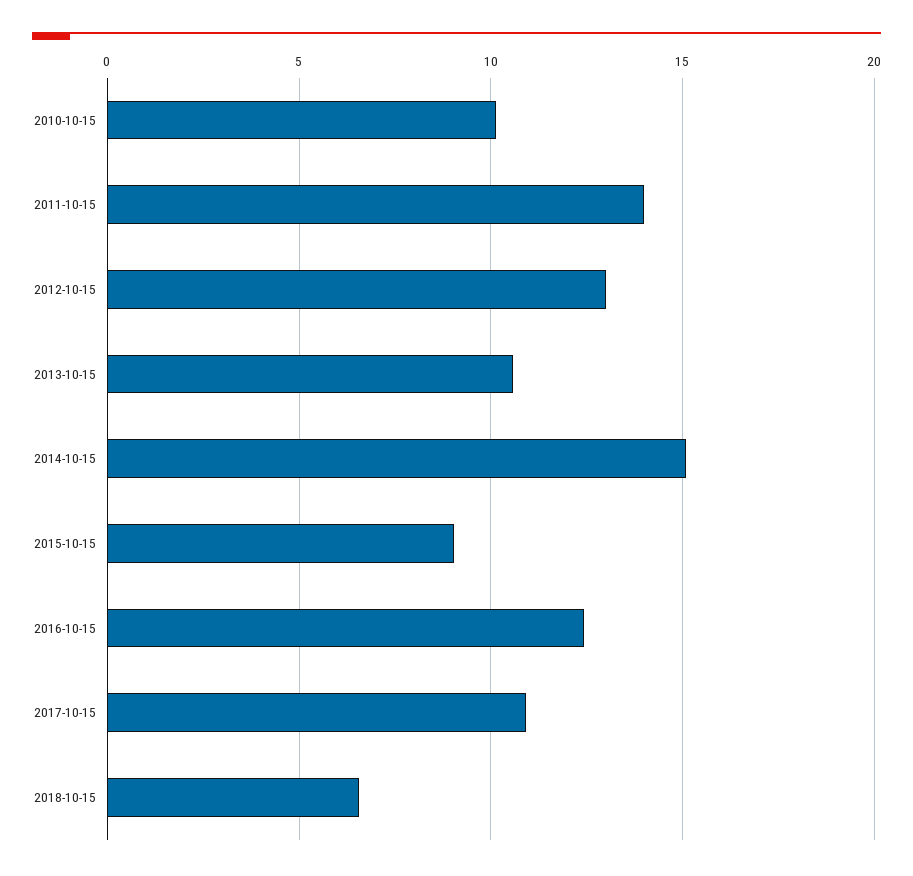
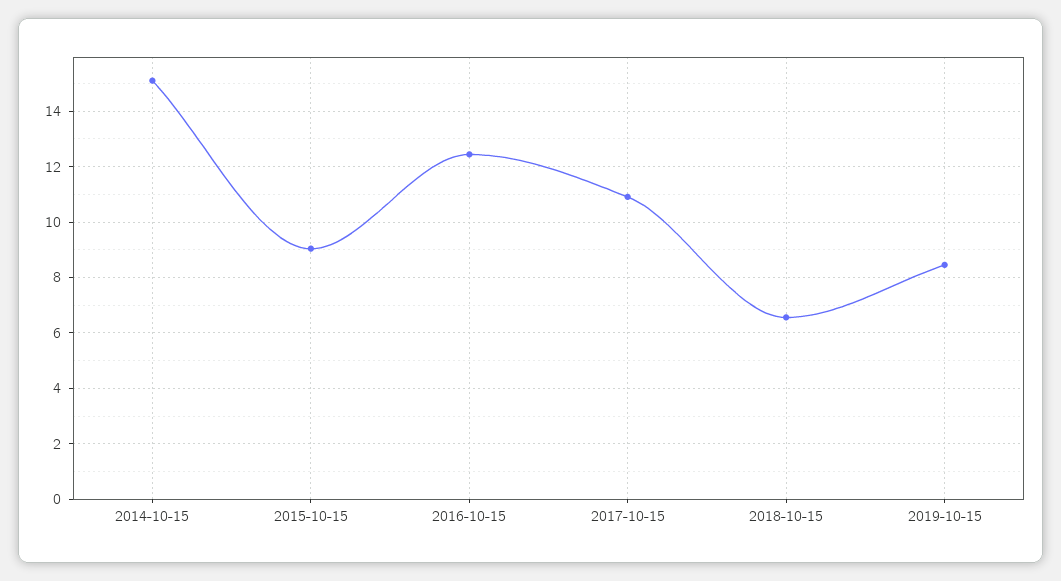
2010-10-15: 10 -> none
2011-10-15: 14 -> none
2012-10-15: 13 -> none
2013-10-15: 10.5 -> none
2019-10-15: none -> 8.5

